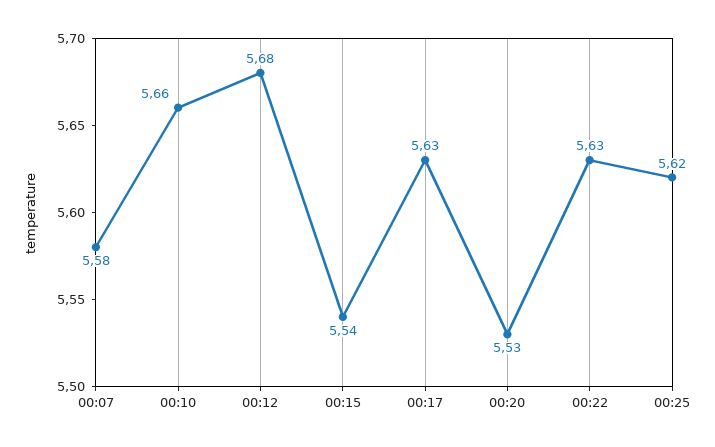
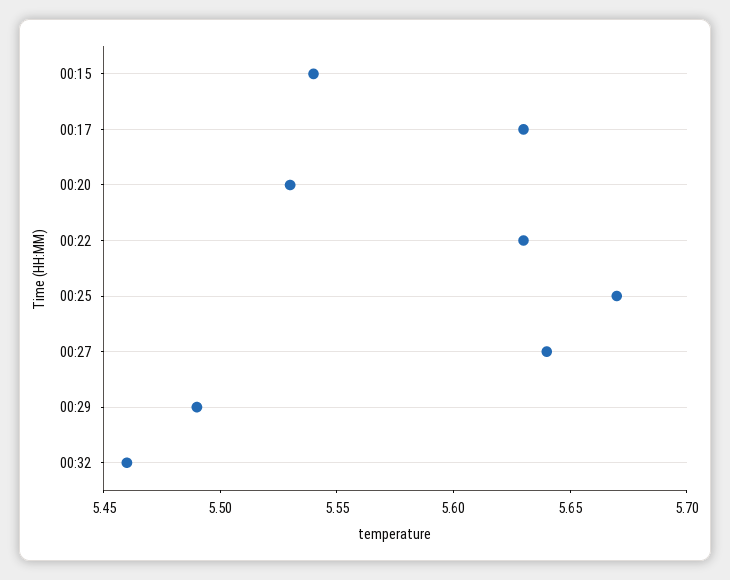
00:07: 5.58 -> none
00:10: 5.66 -> none
00:12: 5.68 -> none
00:25: 5.62 -> 5.67
00:27: none -> 5.64
00:29: none -> 5.49
00:32: none -> 5.46

